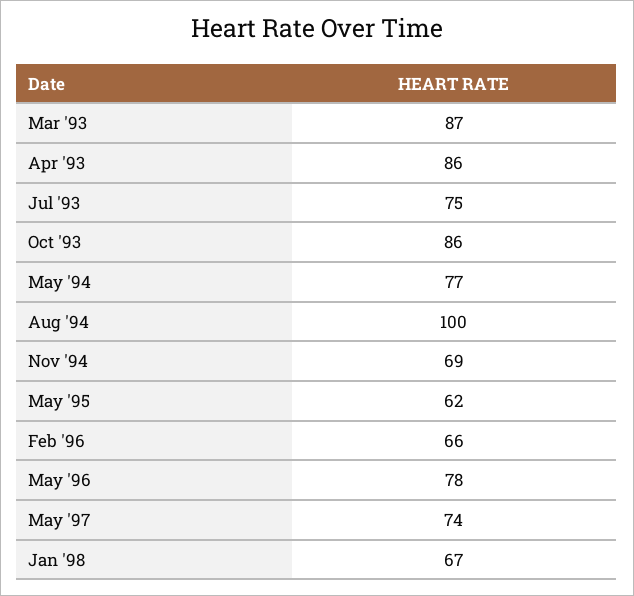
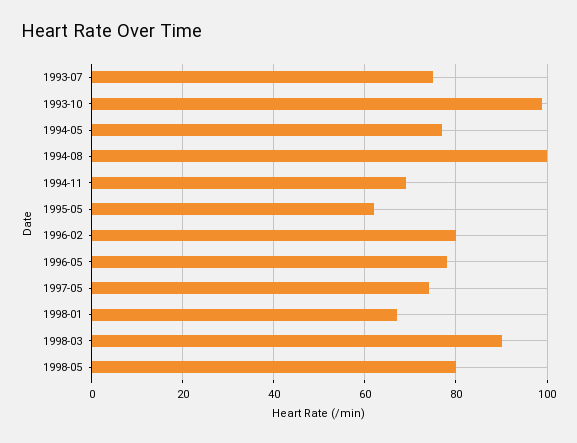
Mar '93: 87 -> none
Apr '93: 86 -> none
Oct '93: 86 -> 100
Feb '96: 66 -> 80
1998-03: none -> 90
1998-05: none -> 80

